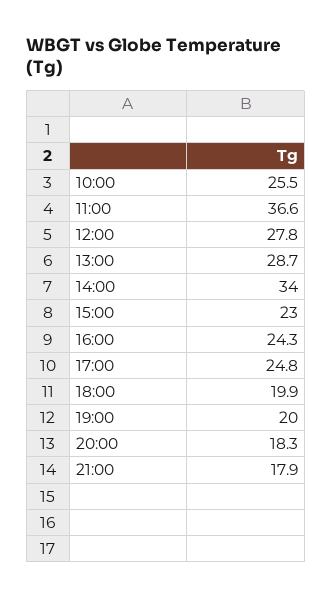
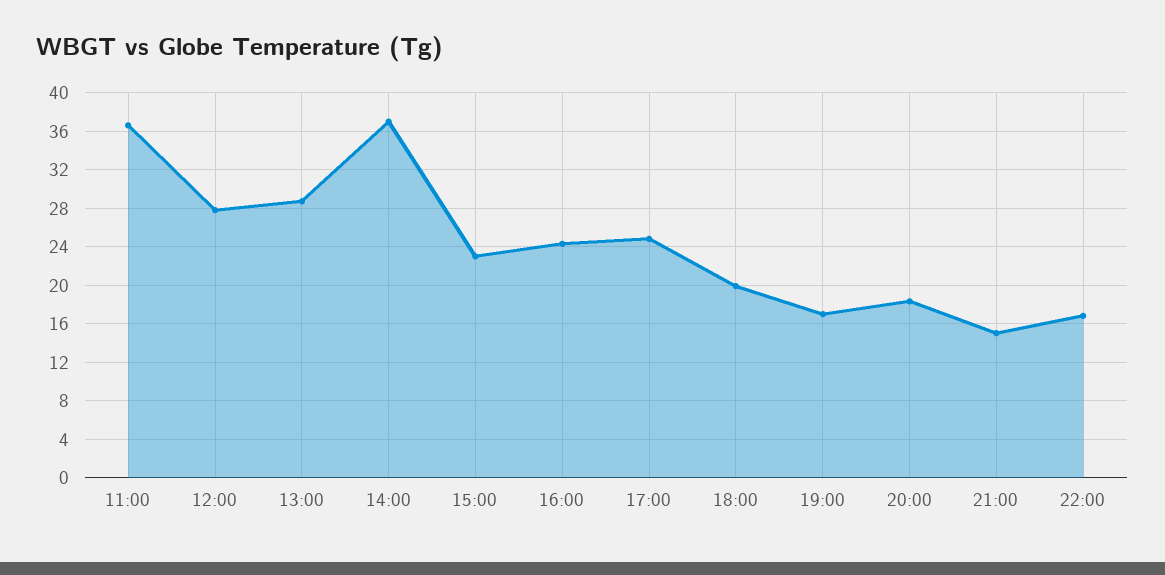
10:00: 25.5 -> none
14:00: 34 -> 37
19:00: 20 -> 17
21:00: 17.9 -> 15
22:00: none -> 17

